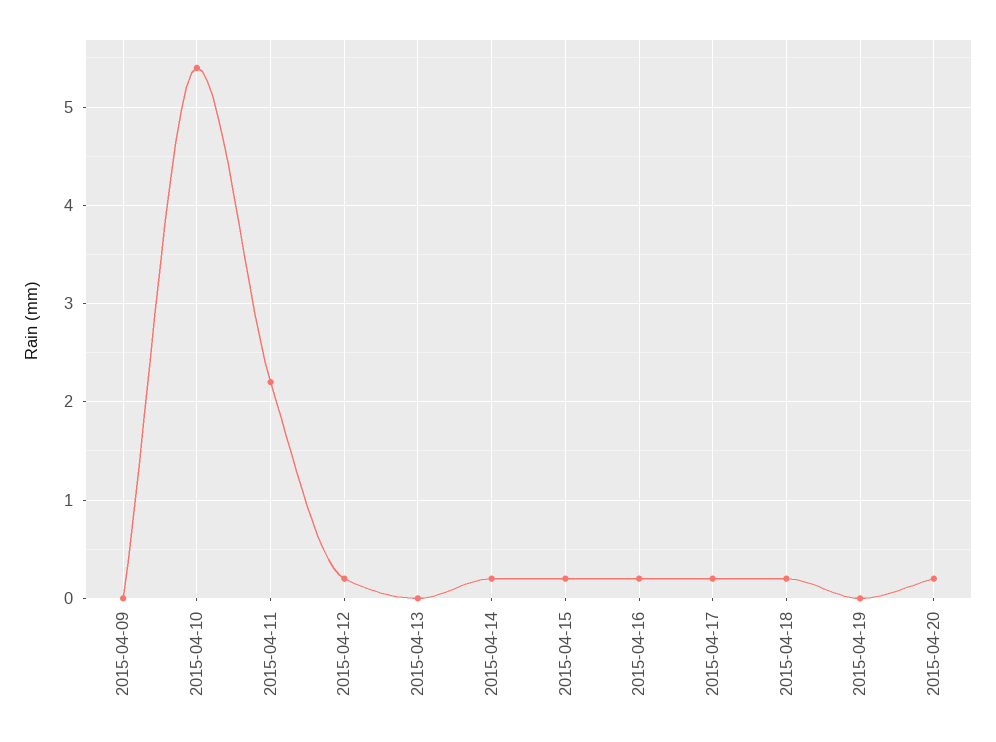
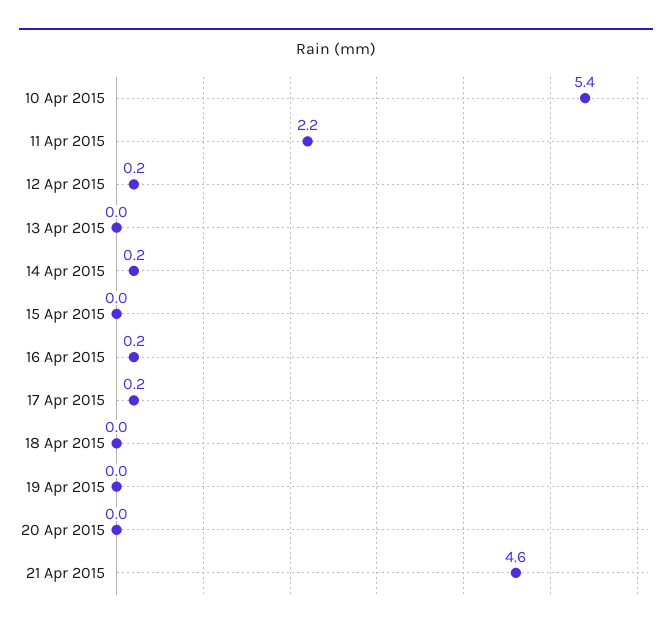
2015-04-09: 0 -> none
2015-04-15: 0.2 -> 0
2015-04-18: 0.2 -> 0
2015-04-20: 0.2 -> 0
21 Apr 2015: none -> 4.6

